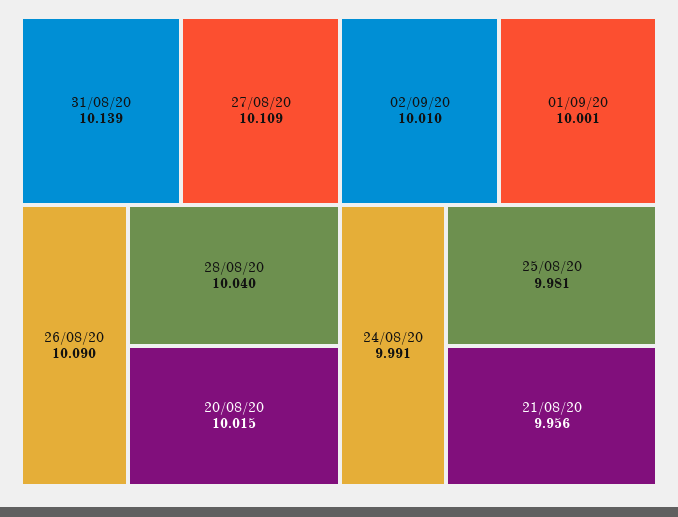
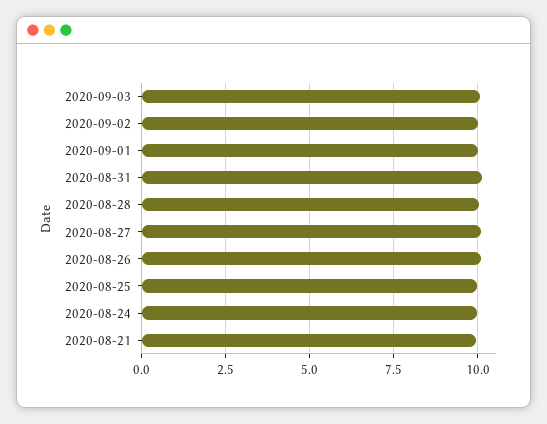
20/08/20: 10.015 -> none
2020-09-03: none -> 10

